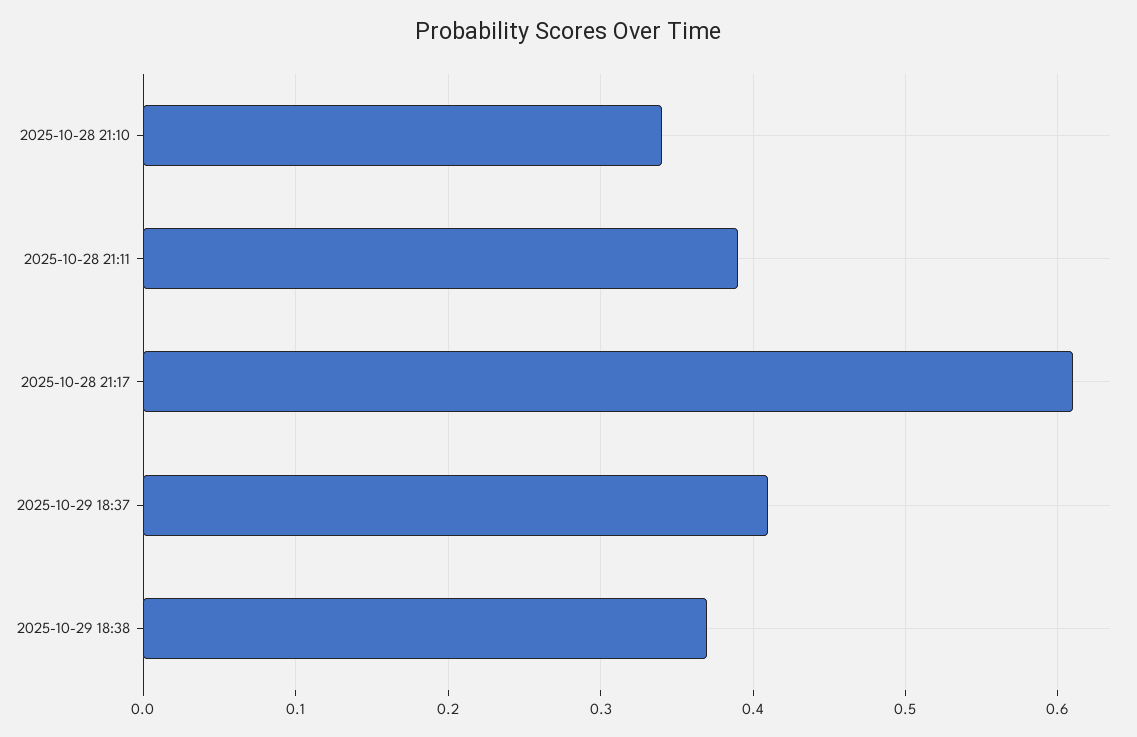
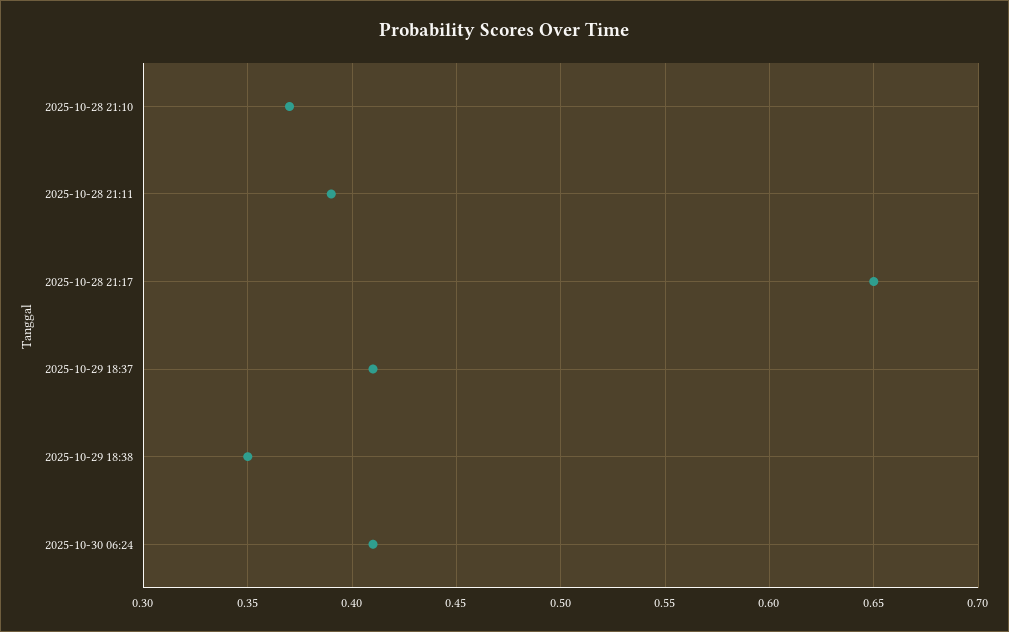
2025-10-28 21:10: 0.34 -> 0.37
2025-10-28 21:17: 0.61 -> 0.65
2025-10-29 18:38: 0.37 -> 0.35
2025-10-30 06:24: none -> 0.41

